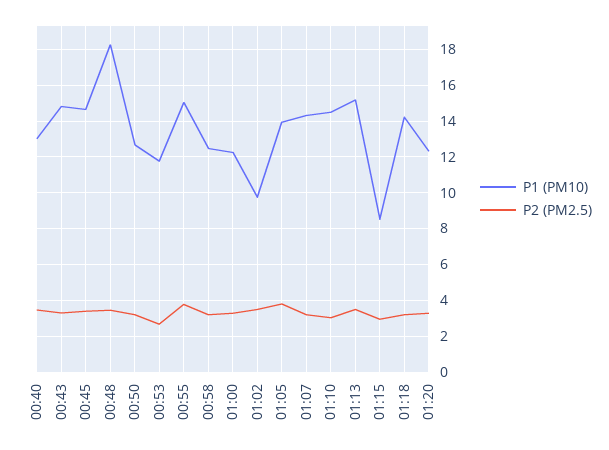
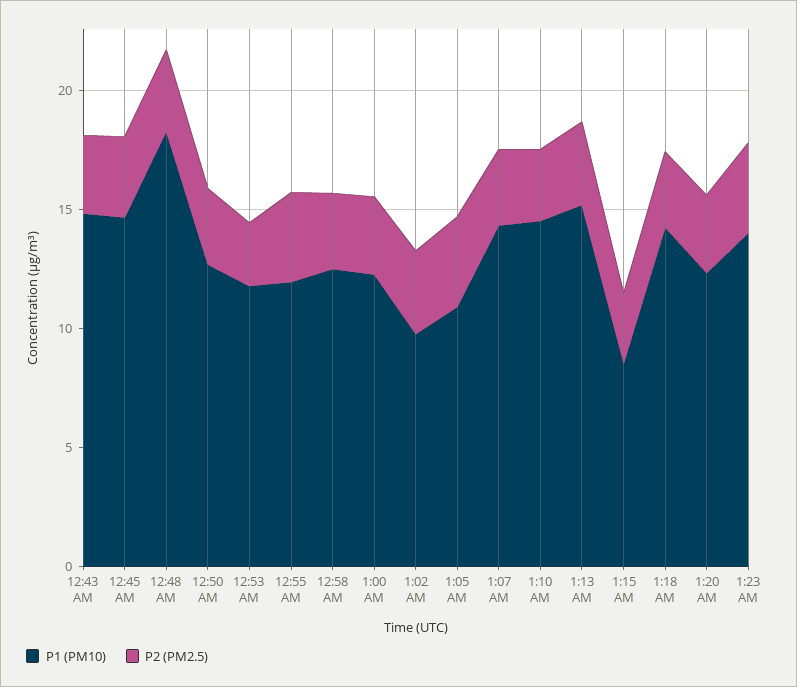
P1 (PM10), 00:40: 13 -> none
P2 (PM2.5), 00:40: 3.5 -> none
P1 (PM10), 00:55: 15 -> 12
P1 (PM10), 01:05: 14 -> 11
P1 (PM10), 1:23 AM: none -> 14
P2 (PM2.5), 1:23 AM: none -> 4

